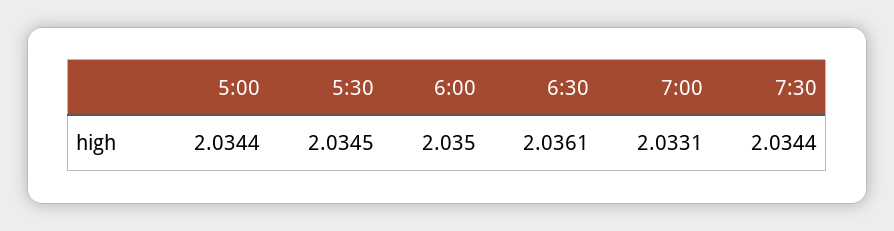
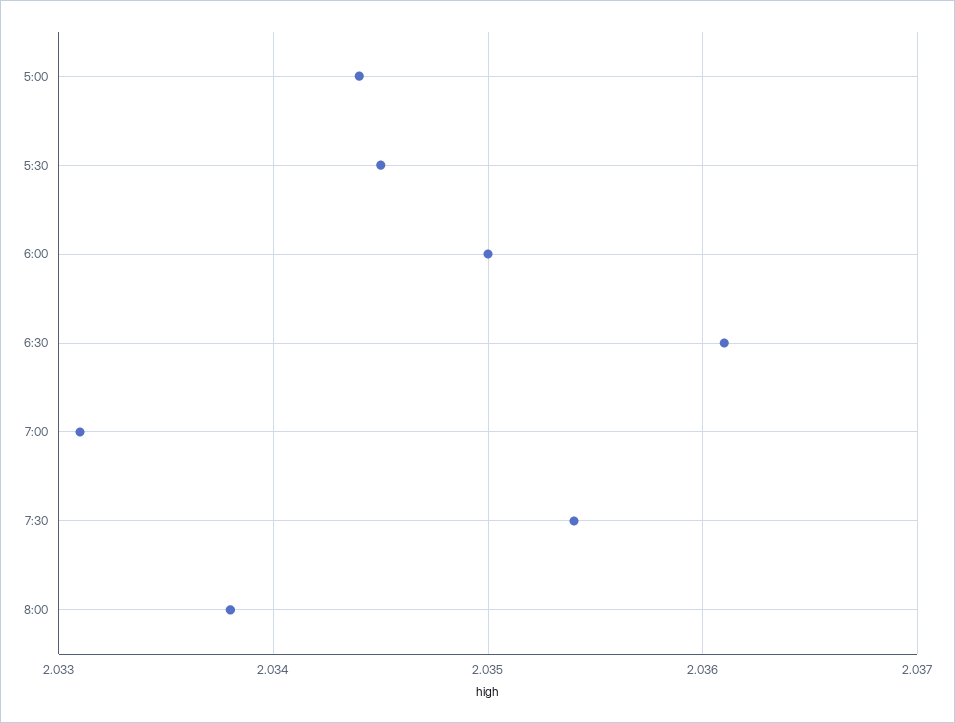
7:30: 2.0344 -> 2.0354
8:00: none -> 2.0338

